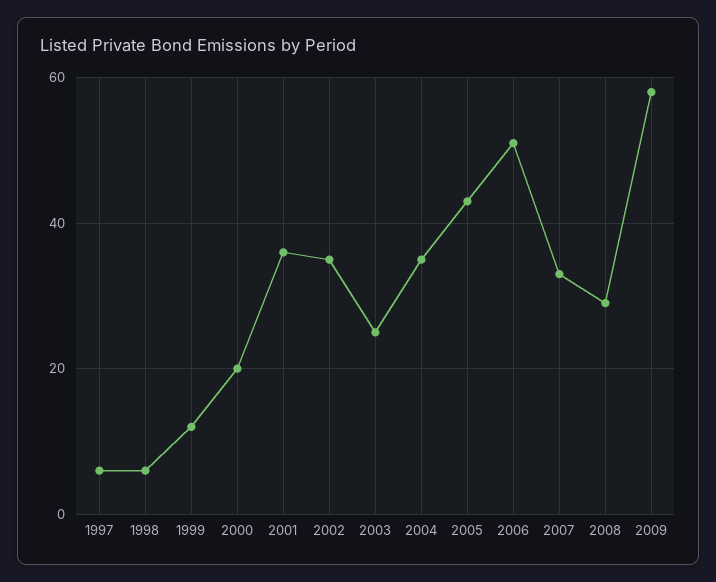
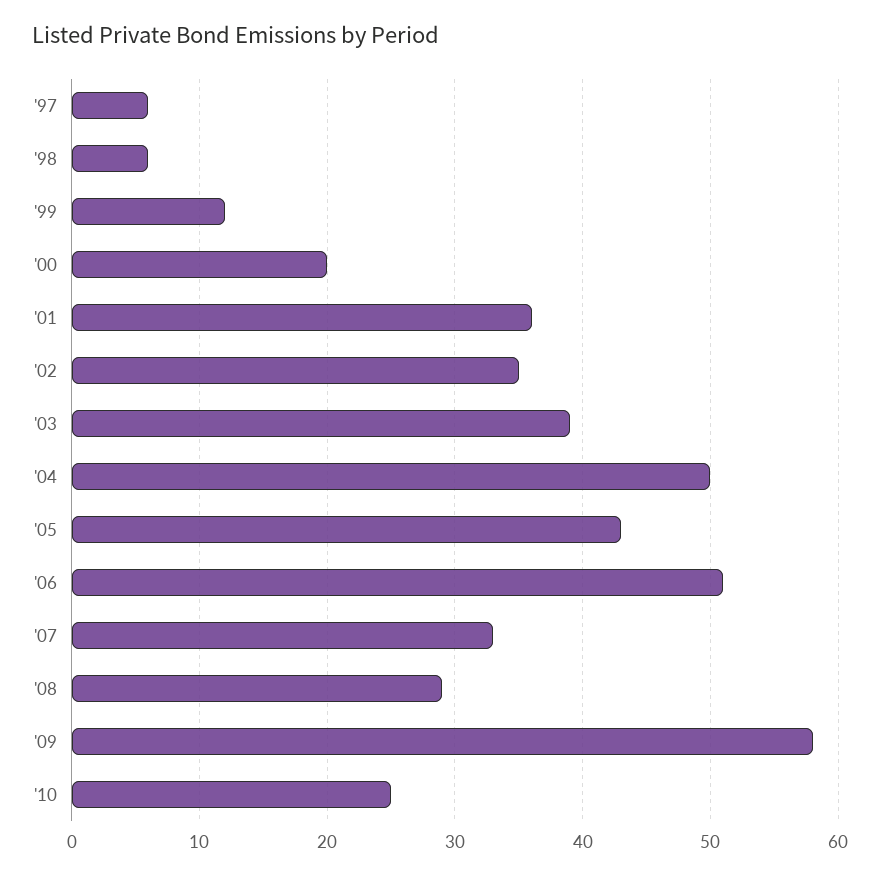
2003: 25 -> 39
2004: 35 -> 50
'10: none -> 25

